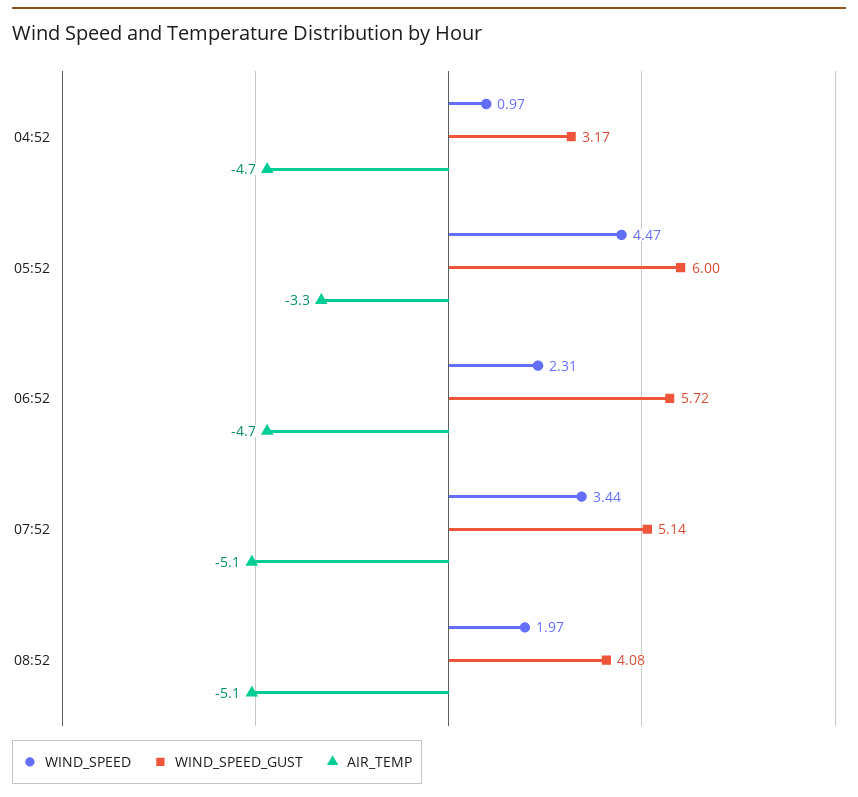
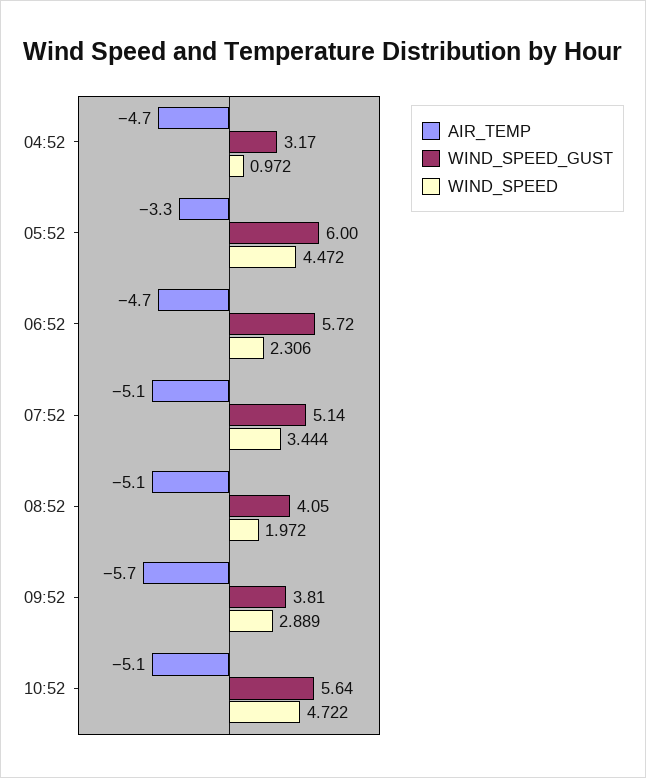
WIND_SPEED_GUST, 08:52: 4.08 -> 4.05
AIR_TEMP, 09:52: none -> -5.7
WIND_SPEED_GUST, 09:52: none -> 3.81
WIND_SPEED, 09:52: none -> 2.889
AIR_TEMP, 10:52: none -> -5.1
WIND_SPEED_GUST, 10:52: none -> 5.64
WIND_SPEED, 10:52: none -> 4.722

